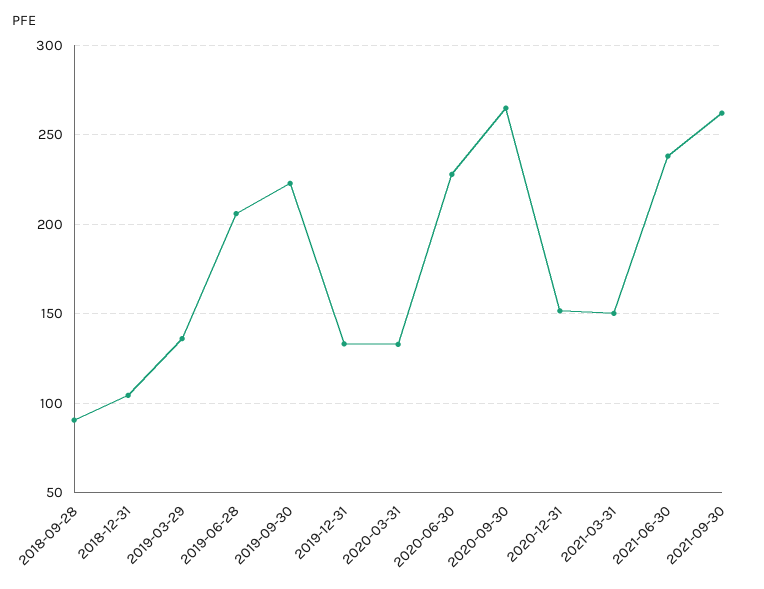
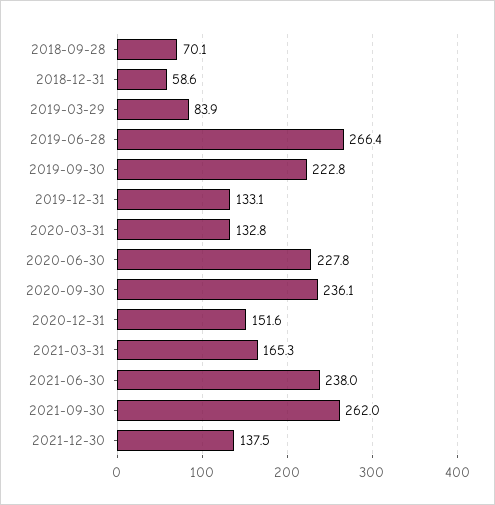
2018-09-28: 90 -> 70.1
2018-12-31: 105 -> 58.6
2019-03-29: 135 -> 83.9
2019-06-28: 205 -> 266.4
2020-09-30: 265 -> 236.1
2021-03-31: 150 -> 165.3
2021-12-30: none -> 137.5

